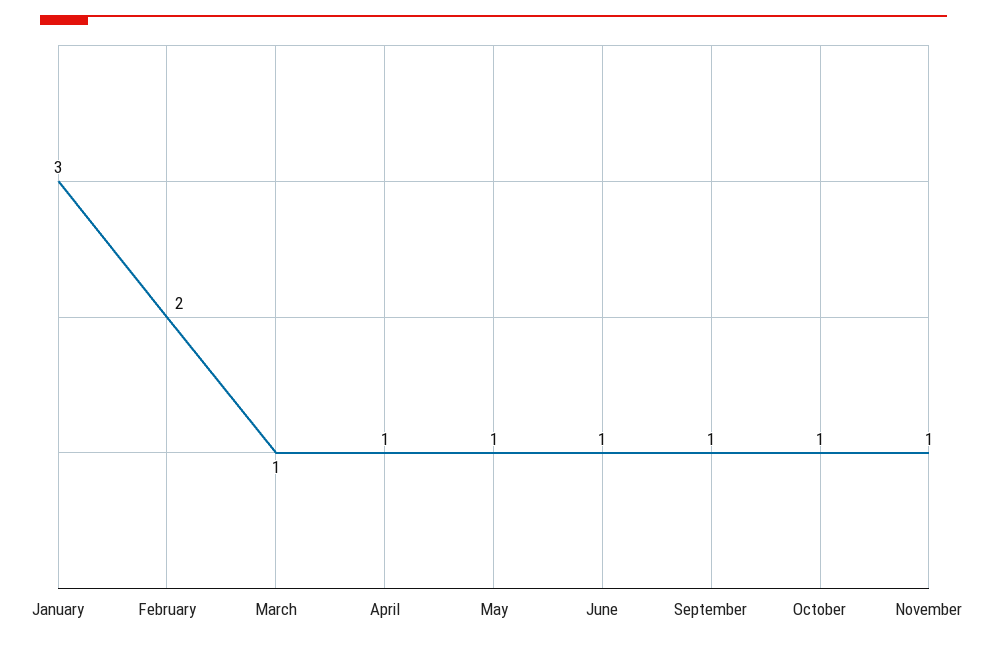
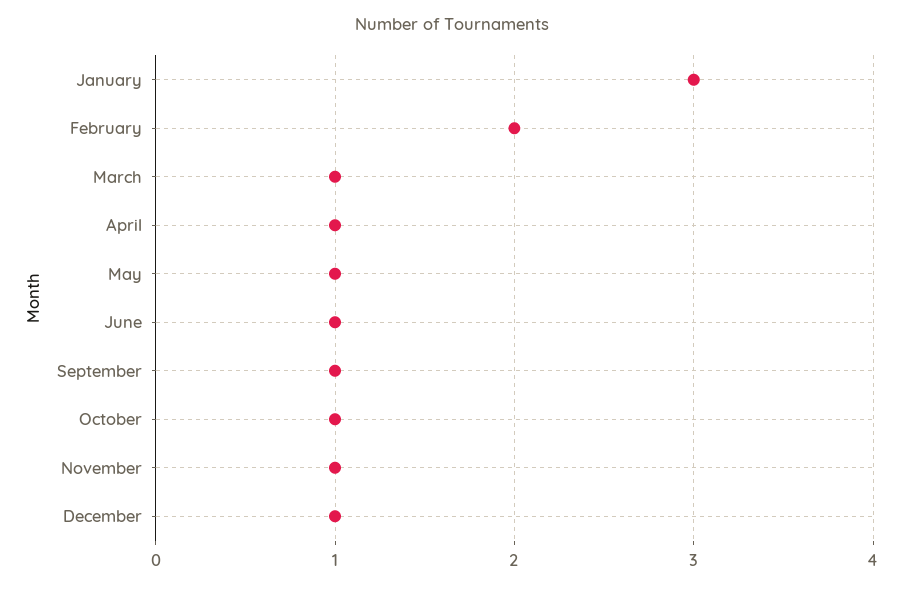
December: none -> 1

